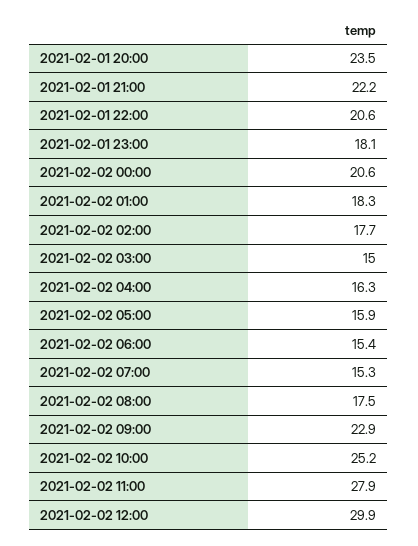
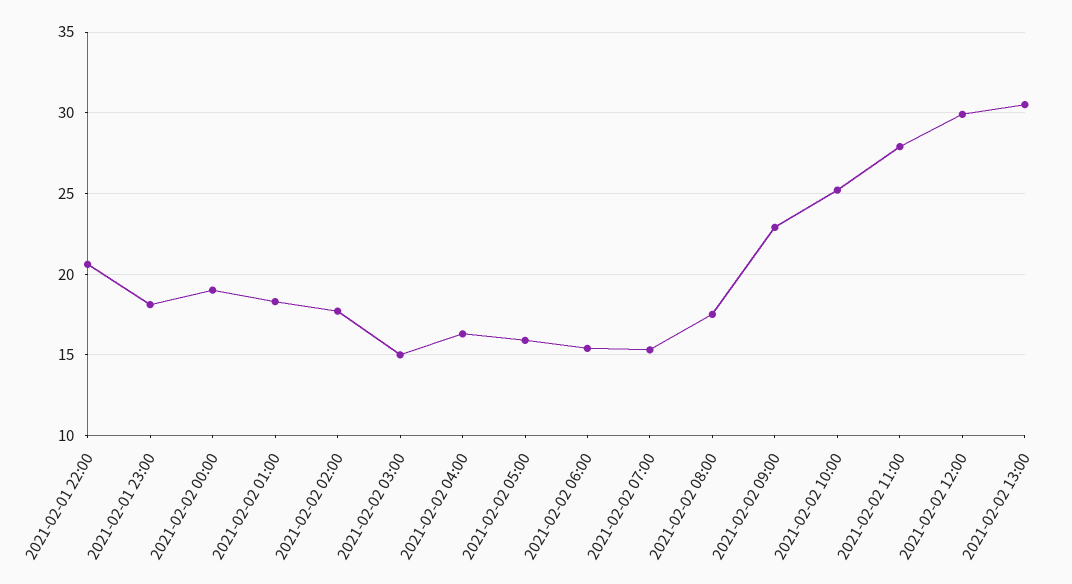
2021-02-01 20:00: 23.5 -> none
2021-02-01 21:00: 22.2 -> none
2021-02-02 00:00: 20.6 -> 19
2021-02-02 13:00: none -> 30.5

